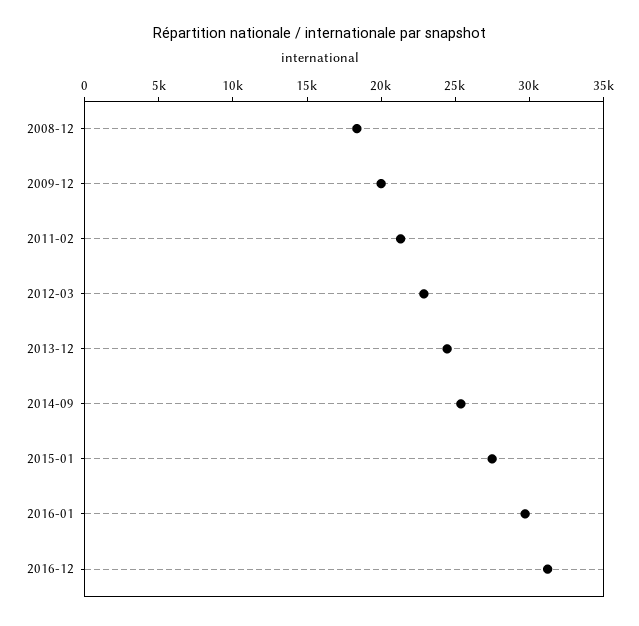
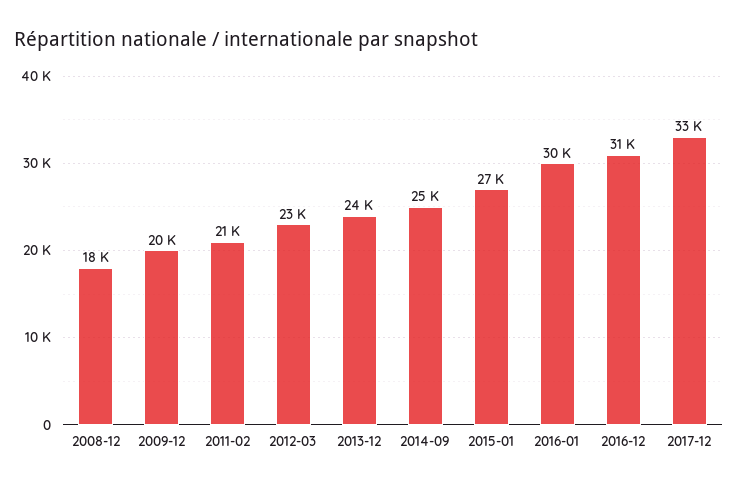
2017-12: none -> 33000

